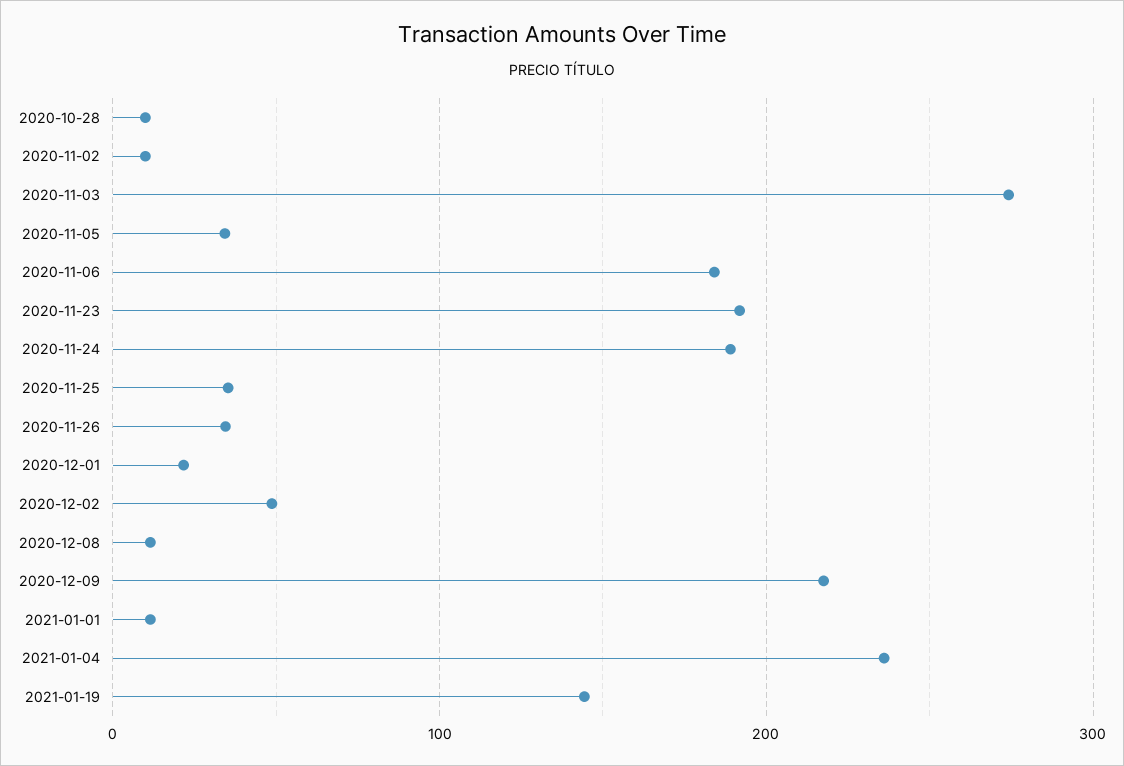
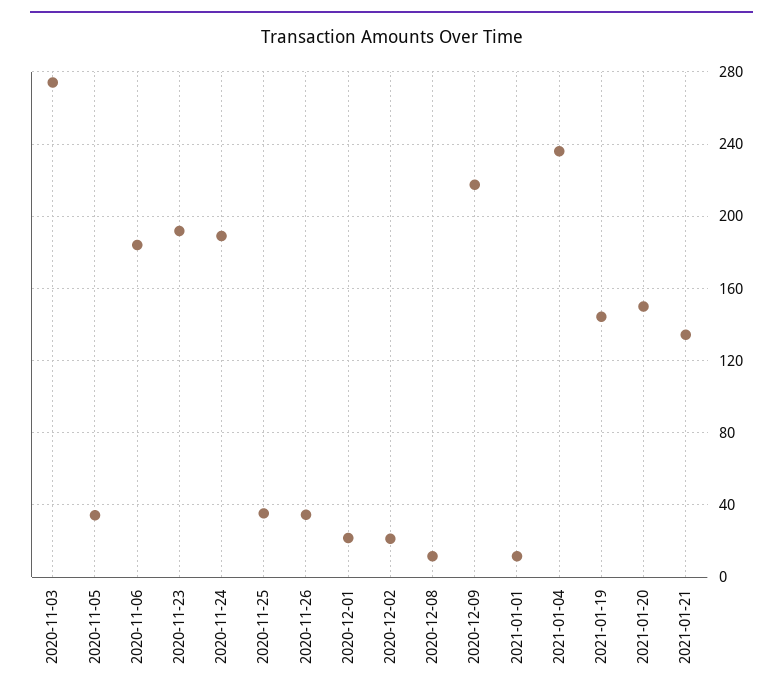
2020-10-28: 10 -> none
2020-11-02: 10 -> none
2020-12-02: 50 -> 20
2021-01-20: none -> 150
2021-01-21: none -> 135

